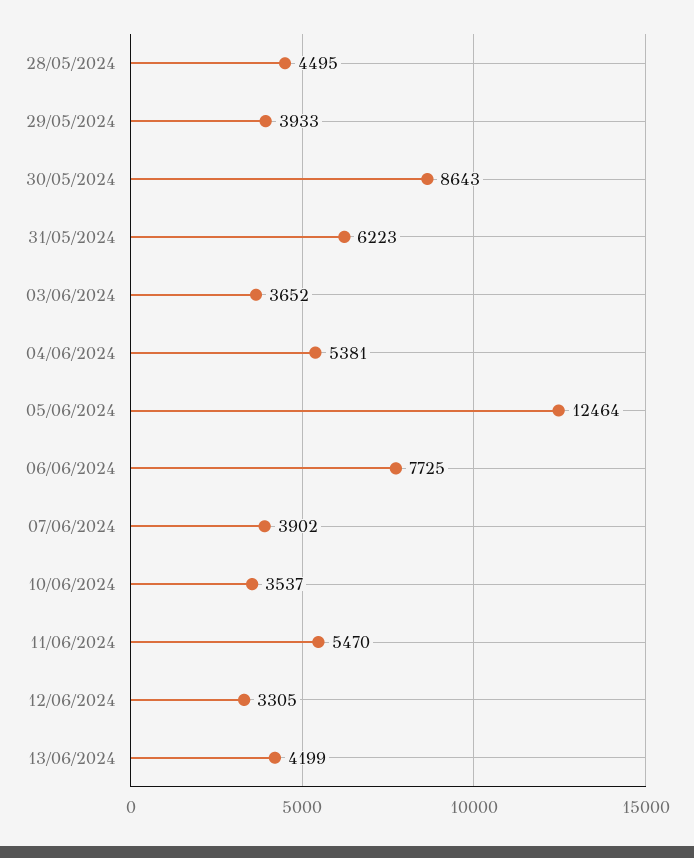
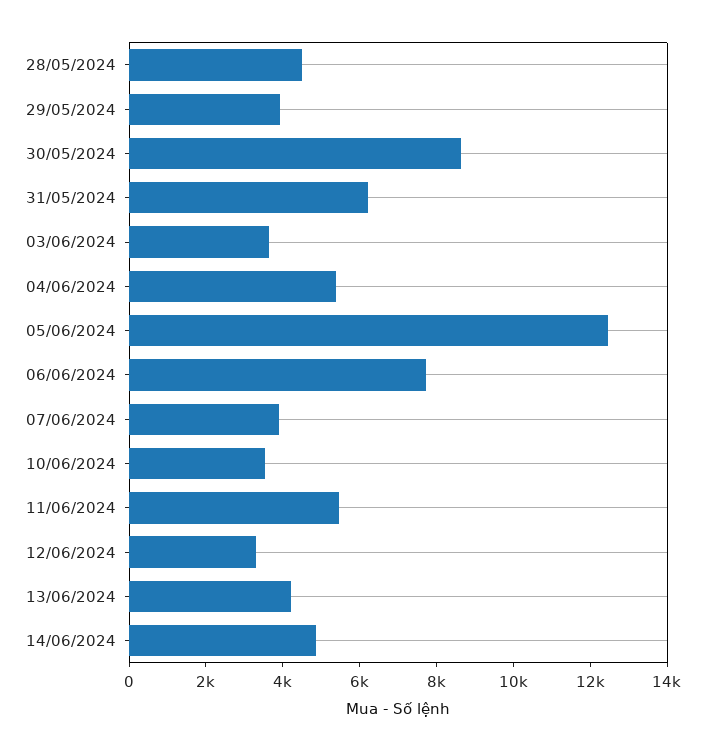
14/06/2024: none -> 5000

